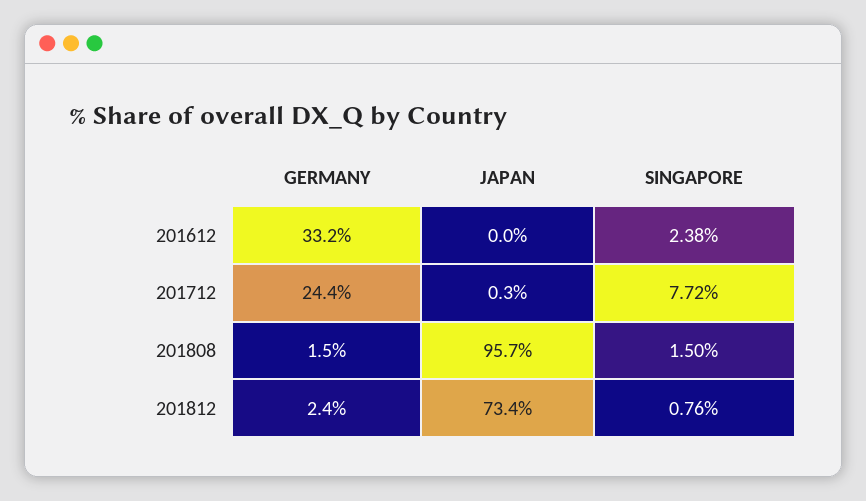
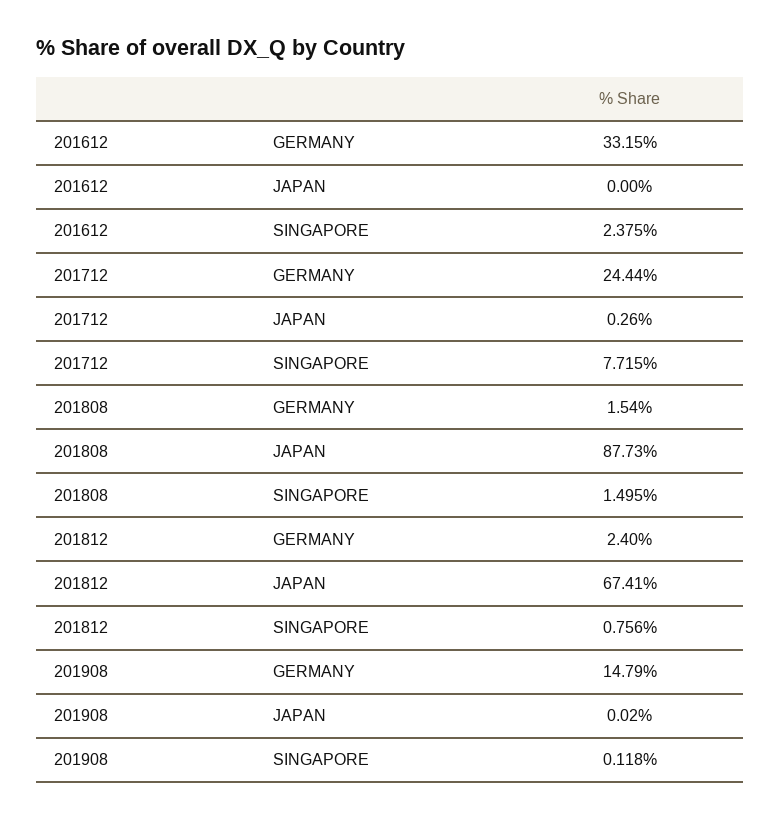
JAPAN, 201808: 95.7 -> 87.73
JAPAN, 201812: 73.4 -> 67.41
GERMANY, 201908: none -> 14.79
JAPAN, 201908: none -> 0.02
SINGAPORE, 201908: none -> 0.118

